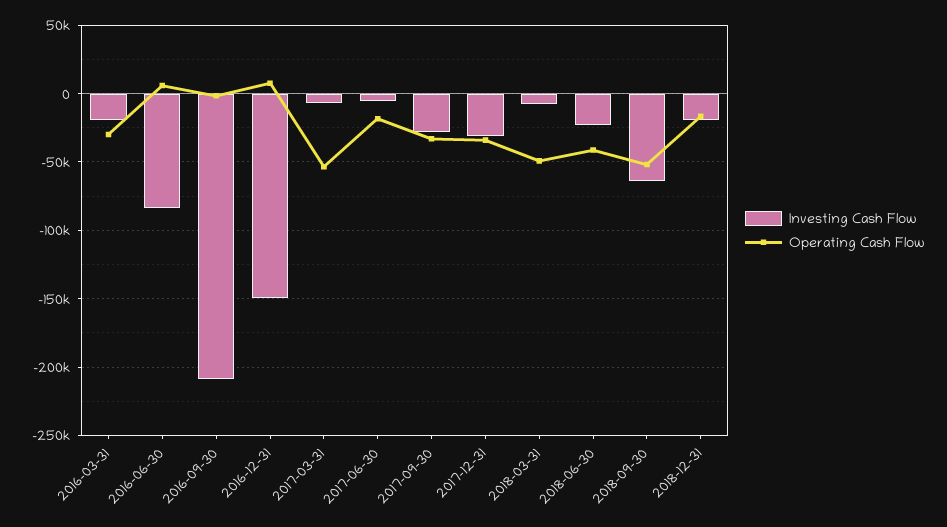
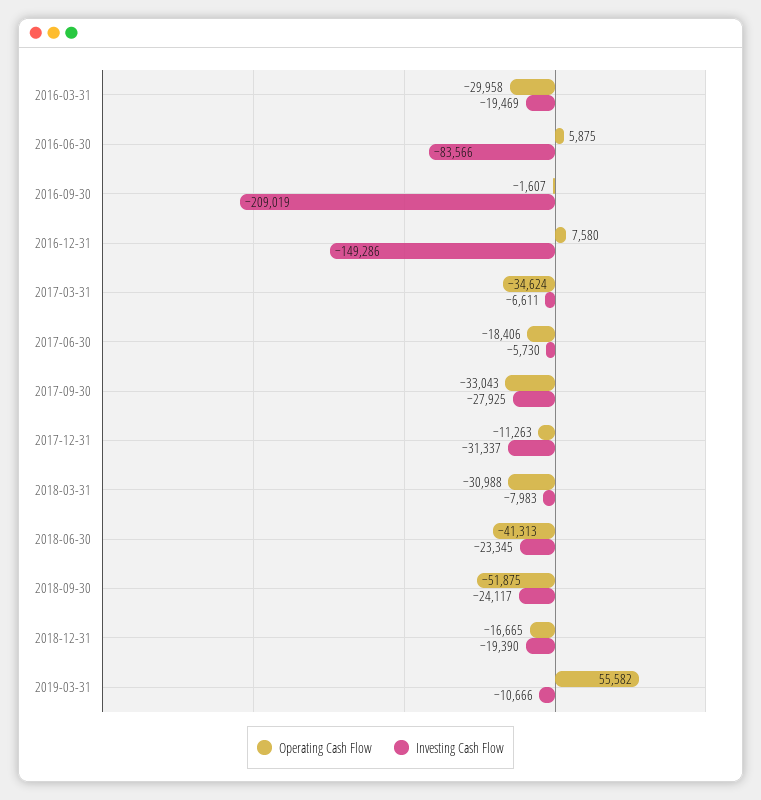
Operating Cash Flow, 2017-03-31: -55000 -> -34624
Operating Cash Flow, 2017-12-31: -35000 -> -11263
Operating Cash Flow, 2018-03-31: -50000 -> -30988
Investing Cash Flow, 2018-09-30: -65000 -> -24117
Operating Cash Flow, 2019-03-31: none -> 55582
Investing Cash Flow, 2019-03-31: none -> -10666

